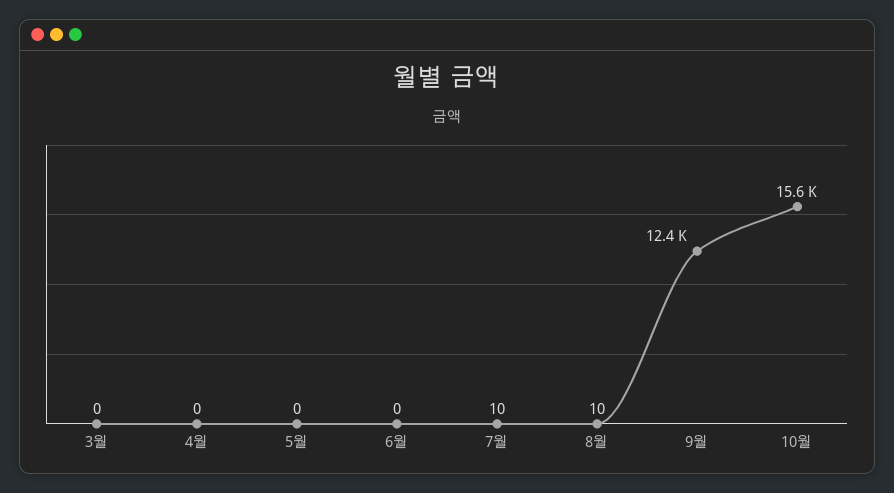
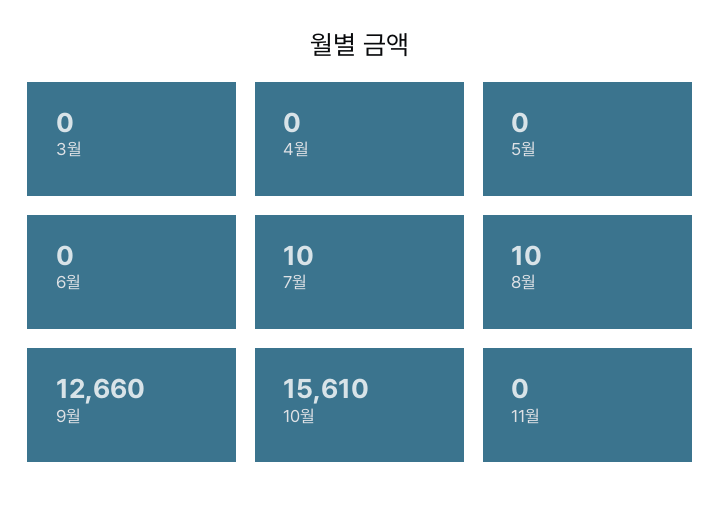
9월: 12400 -> 12660
11월: none -> 0

